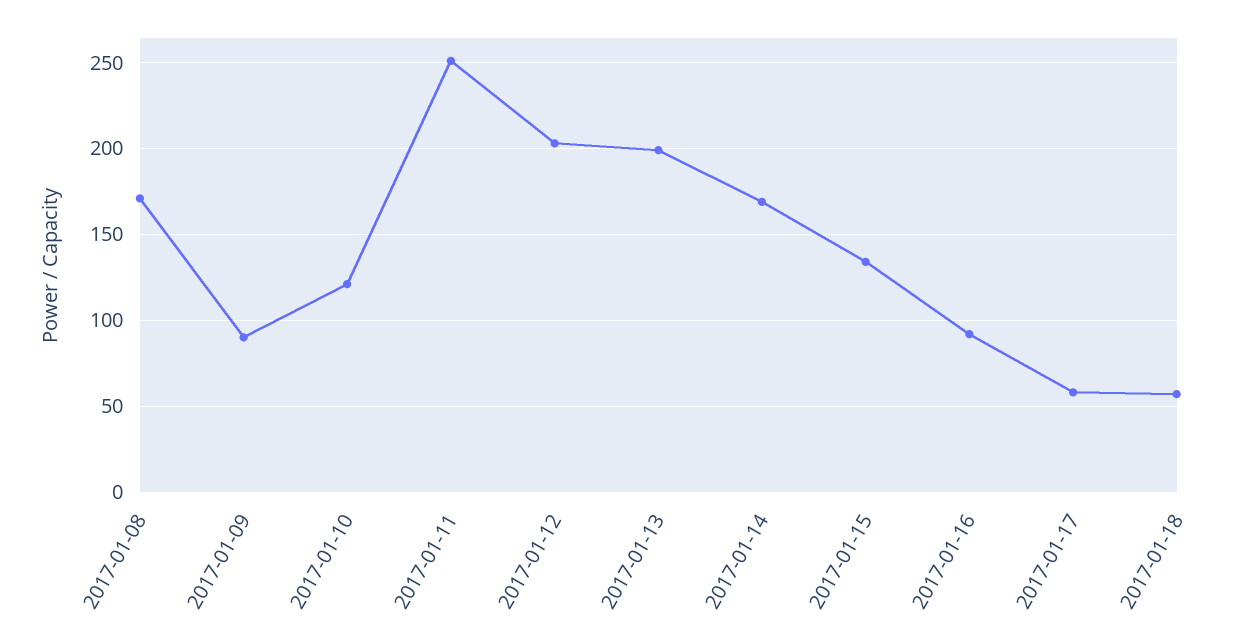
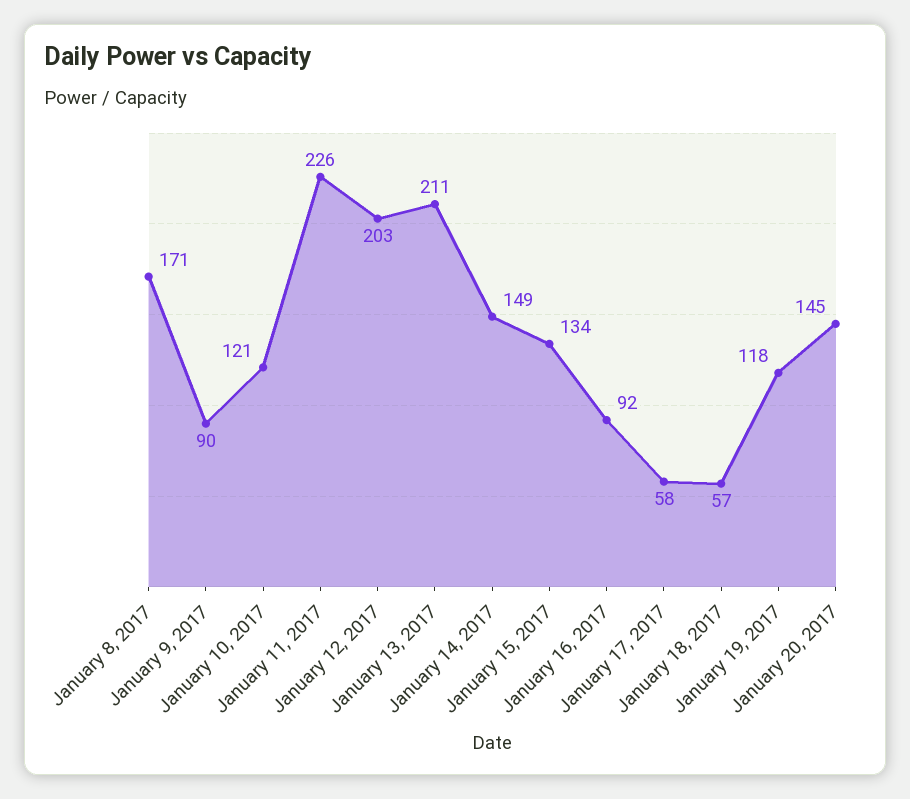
2017-01-11: 250 -> 226
2017-01-13: 200 -> 211
2017-01-14: 170 -> 149
January 19, 2017: none -> 118
January 20, 2017: none -> 145

